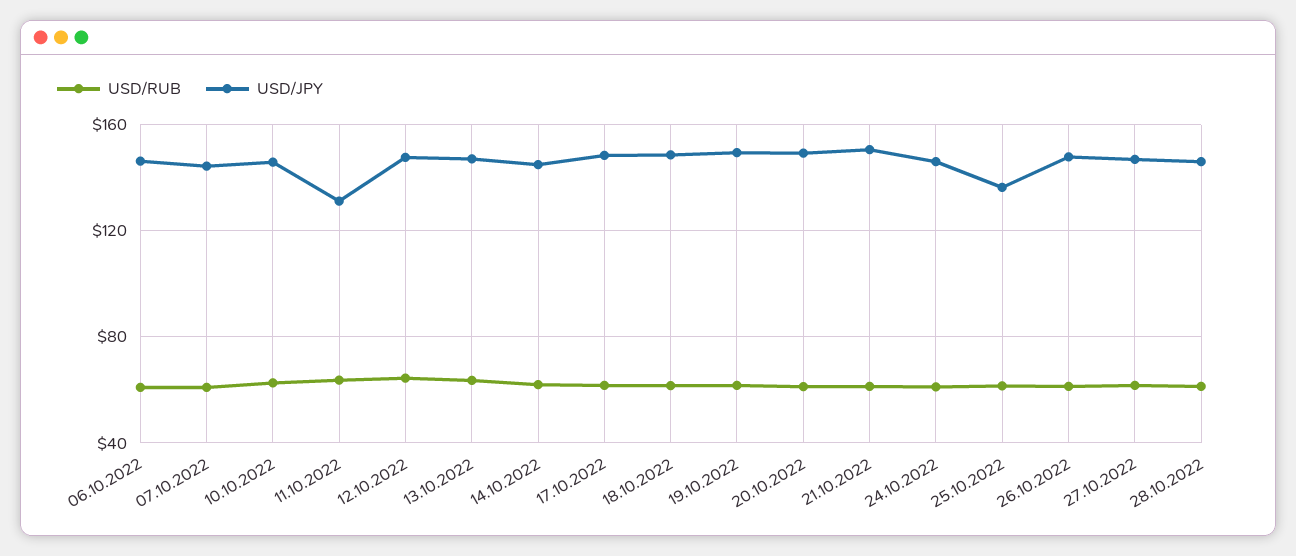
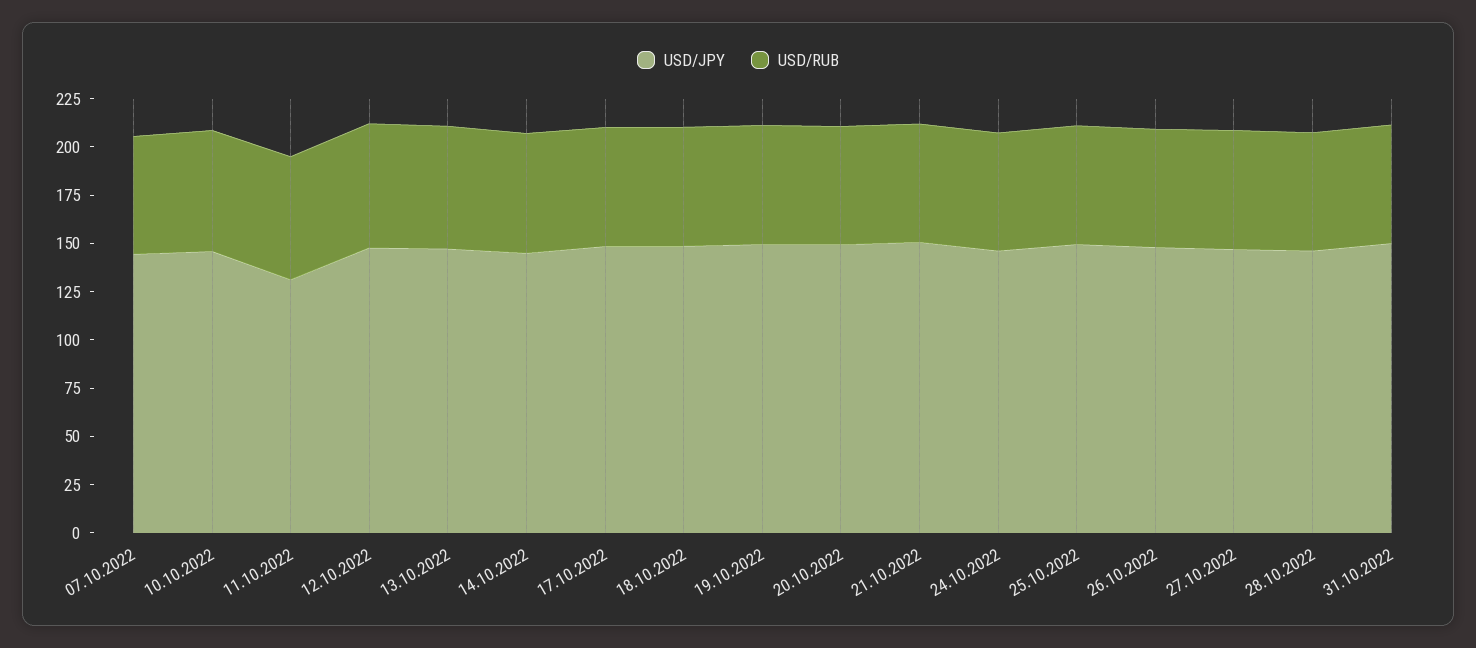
USD/RUB, 06.10.2022: 60 -> none
USD/JPY, 06.10.2022: 145 -> none
USD/JPY, 25.10.2022: 135 -> 150
USD/JPY, 31.10.2022: none -> 150
USD/RUB, 31.10.2022: none -> 60

